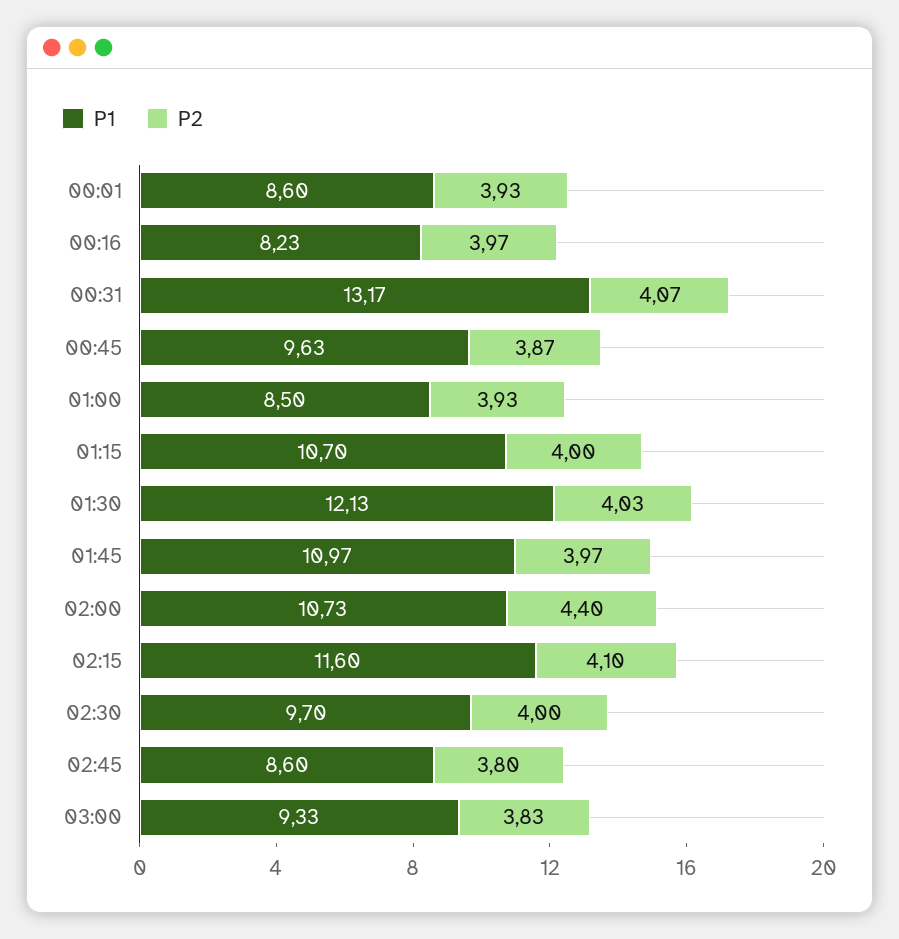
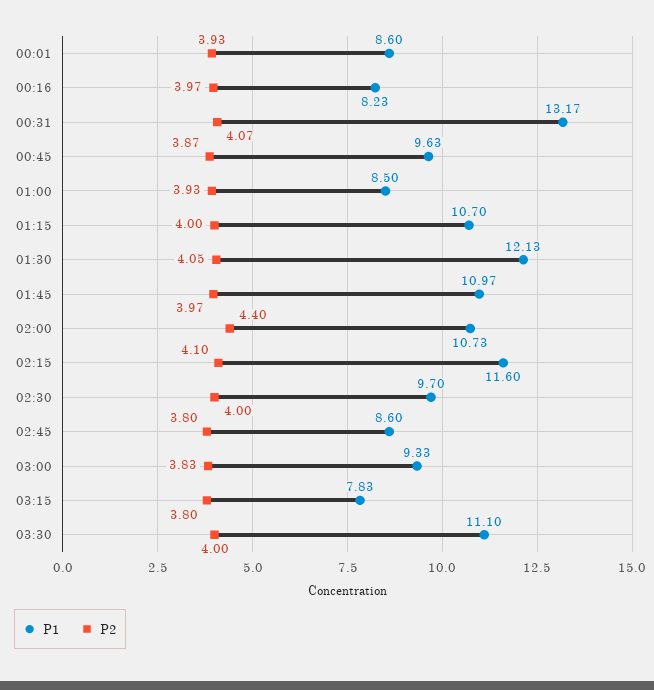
P2, 01:30: 4.03 -> 4.05
P1, 03:15: none -> 7.83
P2, 03:15: none -> 3.8
P1, 03:30: none -> 11.1
P2, 03:30: none -> 4

